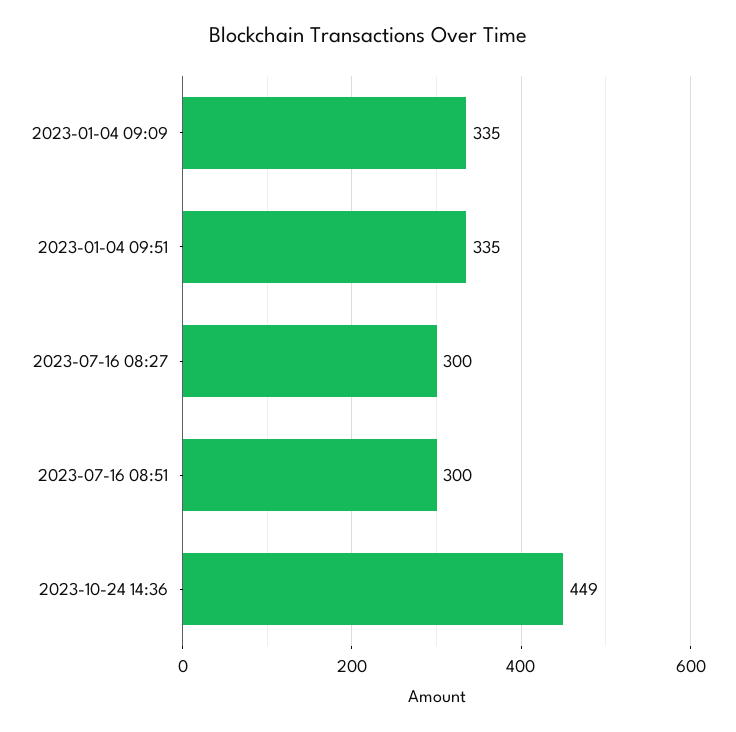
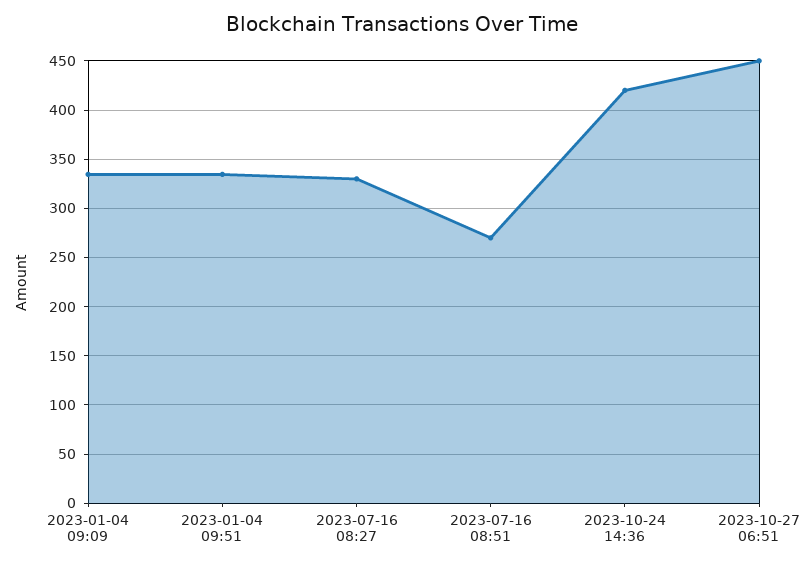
2023-07-16 08:27: 300 -> 330
2023-07-16 08:51: 300 -> 270
2023-10-24 14:36: 449 -> 420
2023-10-27 06:51: none -> 450

